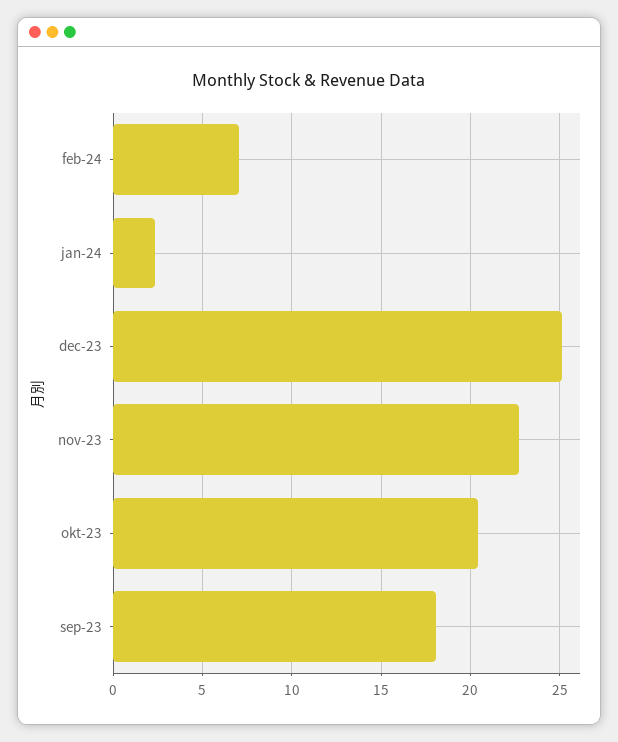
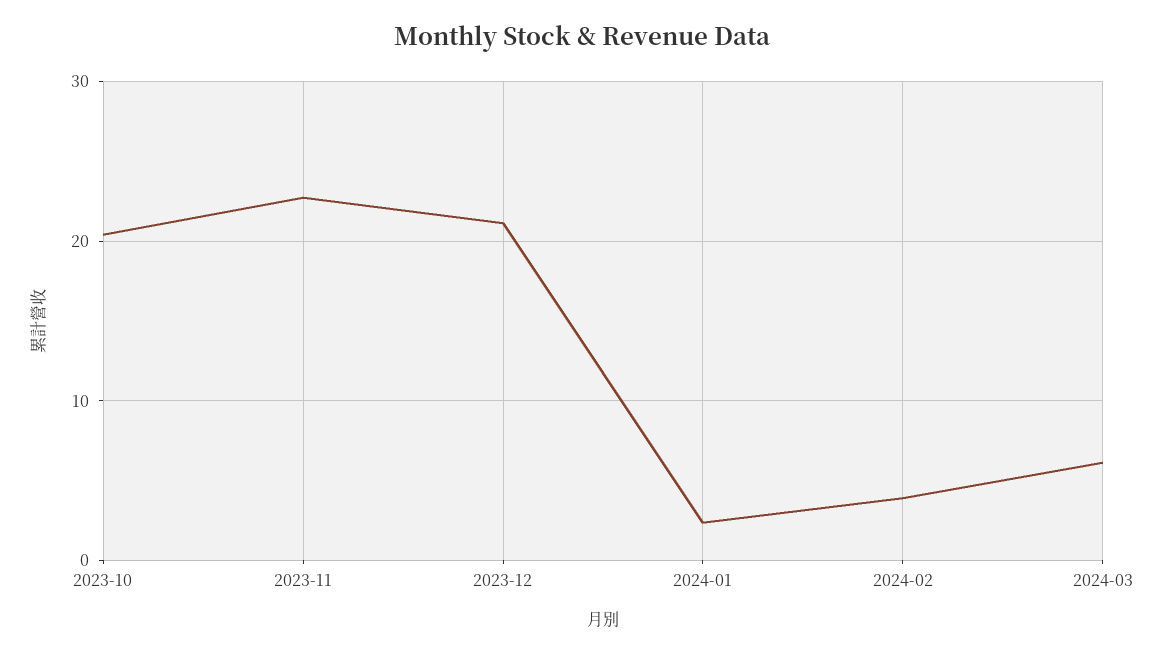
feb-24: 7 -> 4
dec-23: 25 -> 21
sep-23: 18 -> none
2024-03: none -> 6

